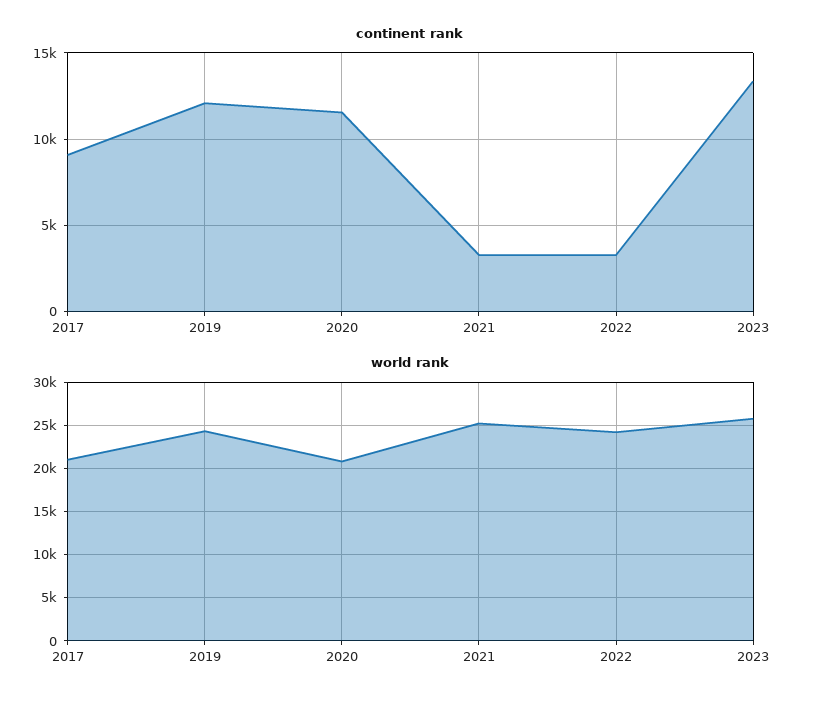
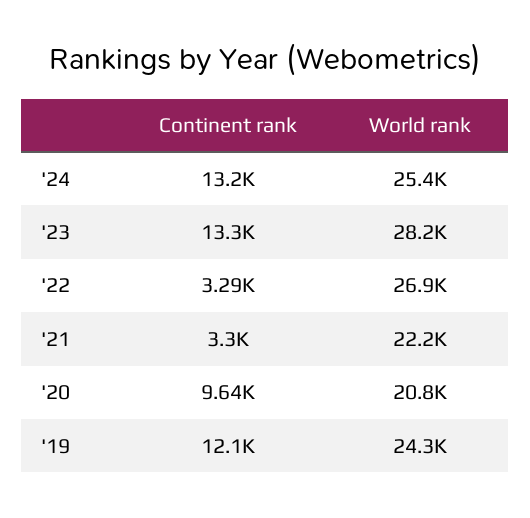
continent rank, 2017: 9000 -> none
continent rank, 2020: 11500 -> 9640
world rank, 2017: 21000 -> none
world rank, 2021: 25000 -> 22200
world rank, 2022: 24000 -> 26900
world rank, 2023: 26000 -> 28200
continent rank, '24: none -> 13200
world rank, '24: none -> 25400

